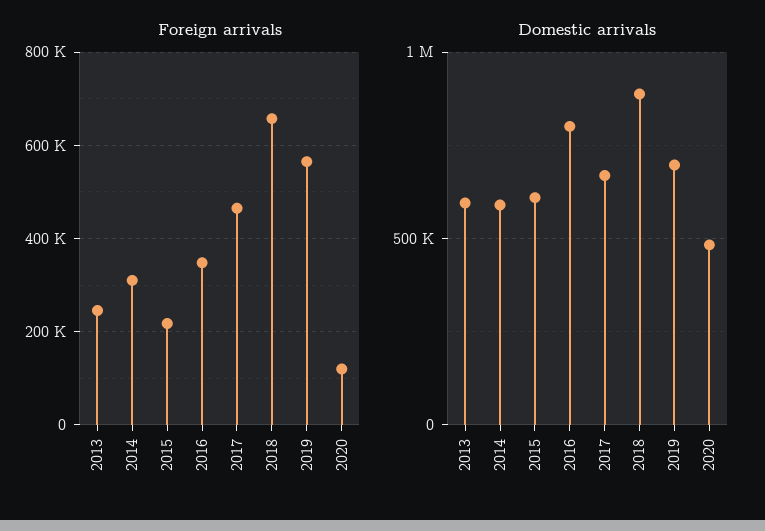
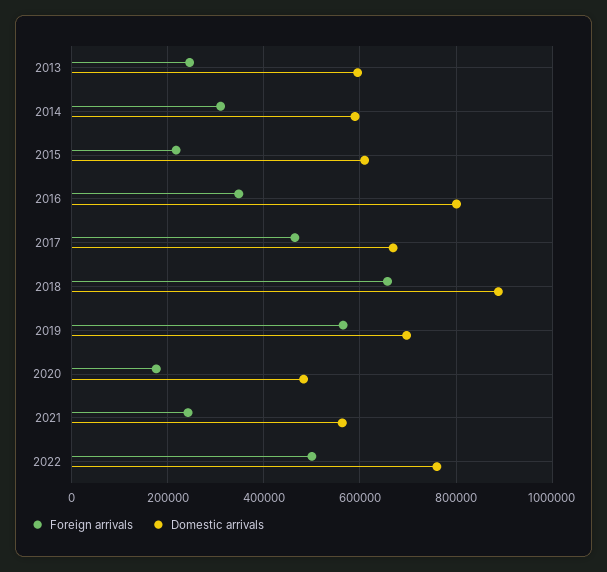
Foreign arrivals, 2020: 120000 -> 180000
Foreign arrivals, 2021: none -> 240000
Domestic arrivals, 2021: none -> 560000
Foreign arrivals, 2022: none -> 500000
Domestic arrivals, 2022: none -> 760000

